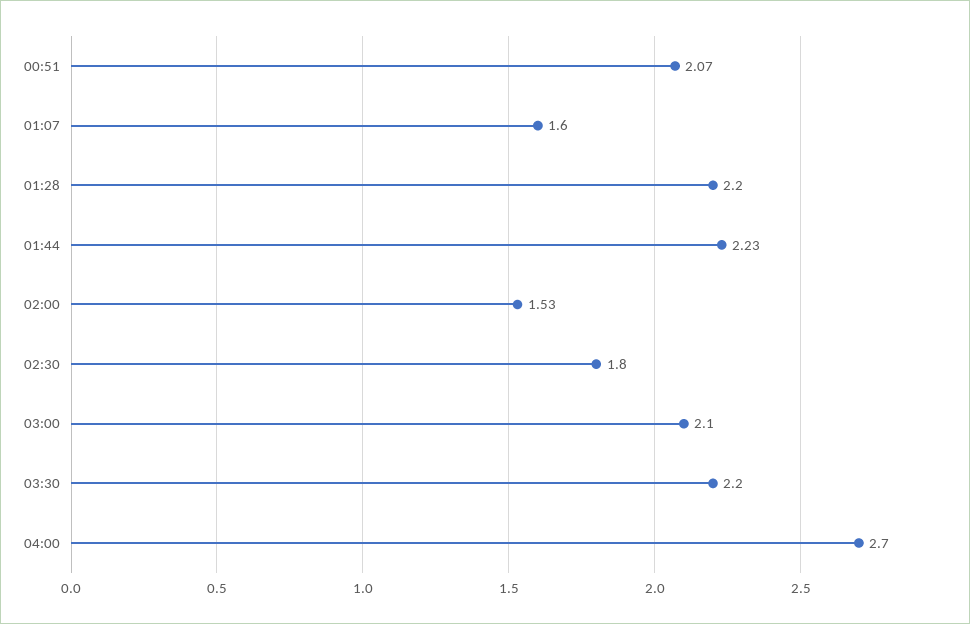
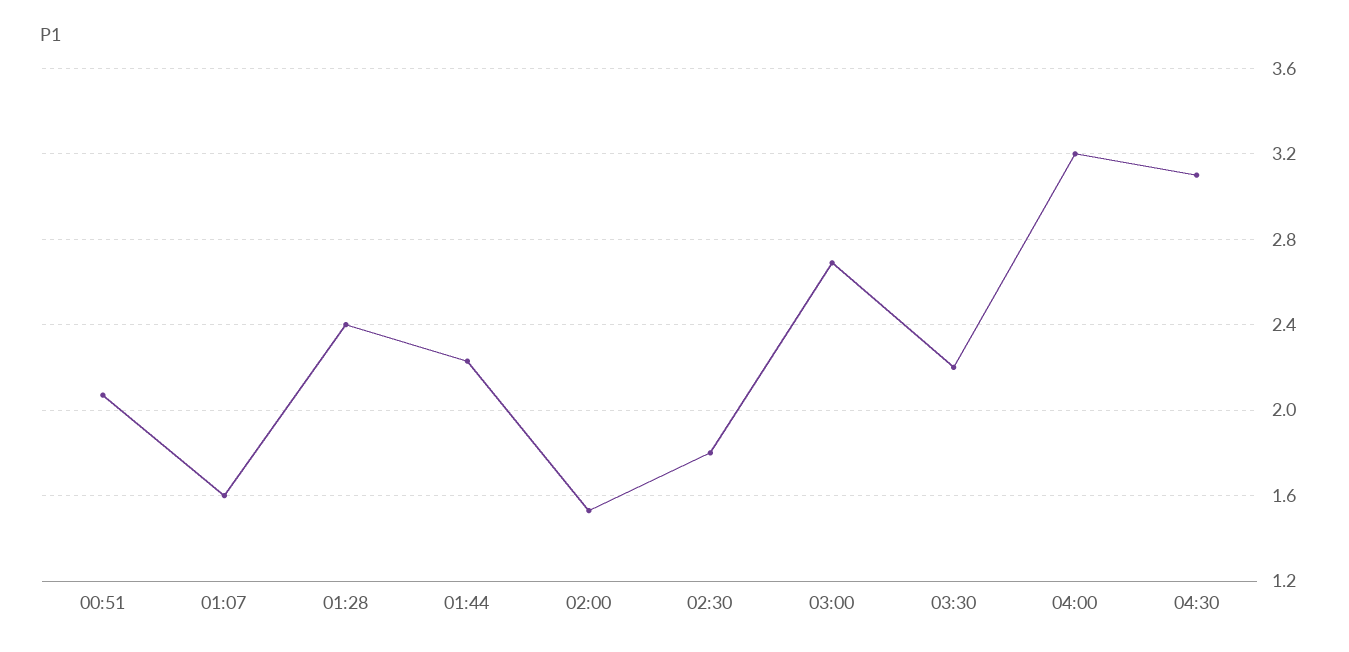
01:28: 2.2 -> 2.4
03:00: 2.1 -> 2.7
04:00: 2.7 -> 3.2
04:30: none -> 3.1

